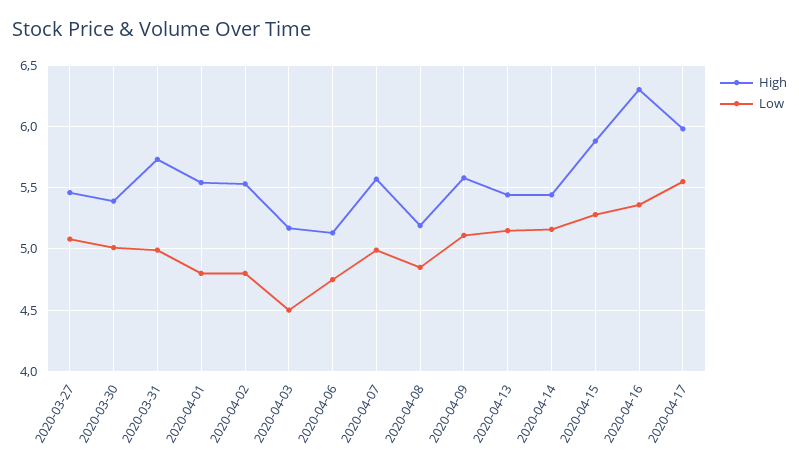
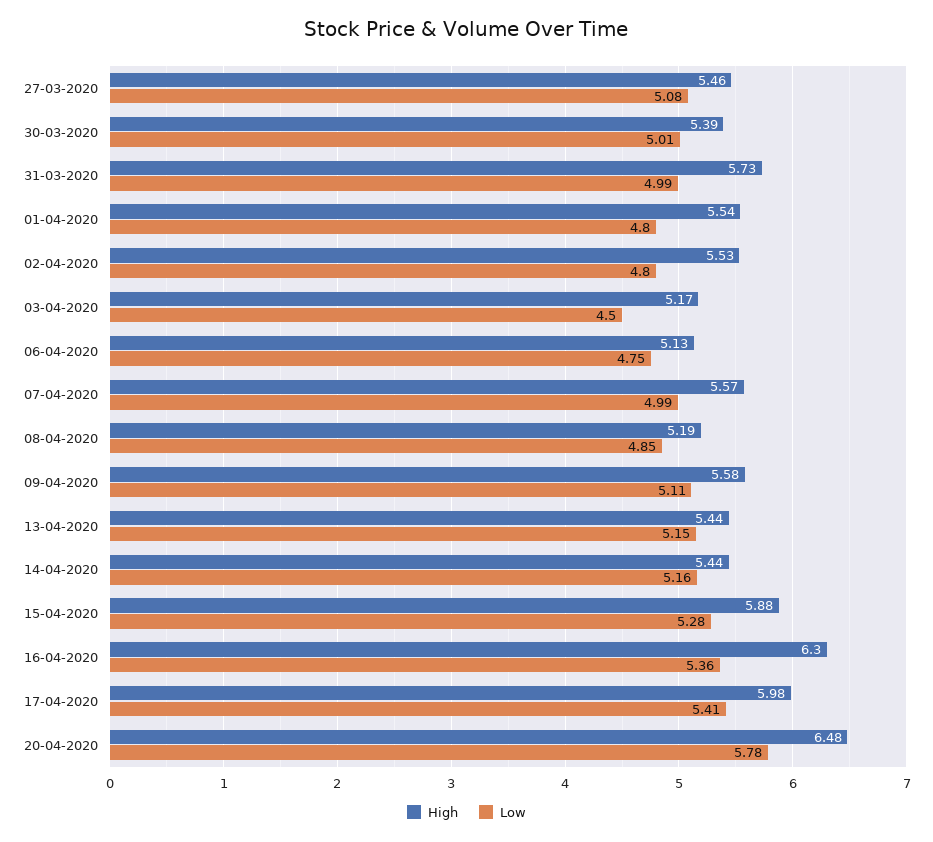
Low, 2020-04-17: 5.55 -> 5.41
High, 20-04-2020: none -> 6.48
Low, 20-04-2020: none -> 5.78

